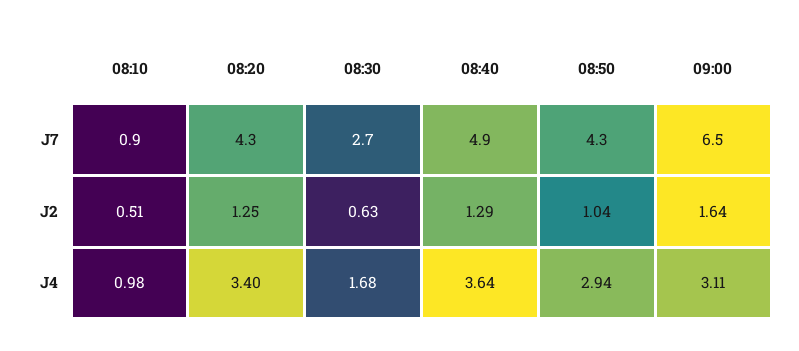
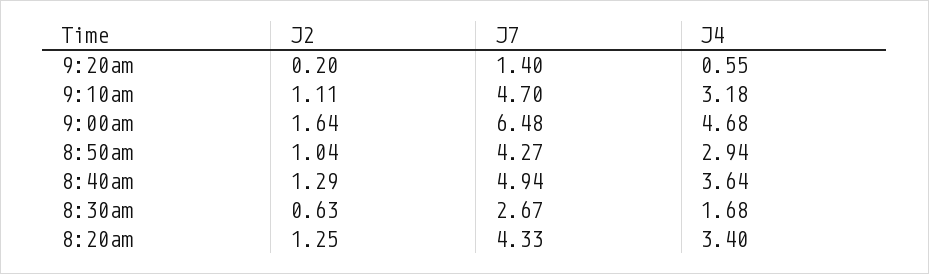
08:10, J7: 0.9 -> none
08:10, J2: 0.51 -> none
08:10, J4: 0.98 -> none
09:00, J4: 3.11 -> 4.68
9:20am, J2: none -> 0.2
9:20am, J7: none -> 1.4
9:20am, J4: none -> 0.55
9:10am, J2: none -> 1.11
9:10am, J7: none -> 4.7
9:10am, J4: none -> 3.18

